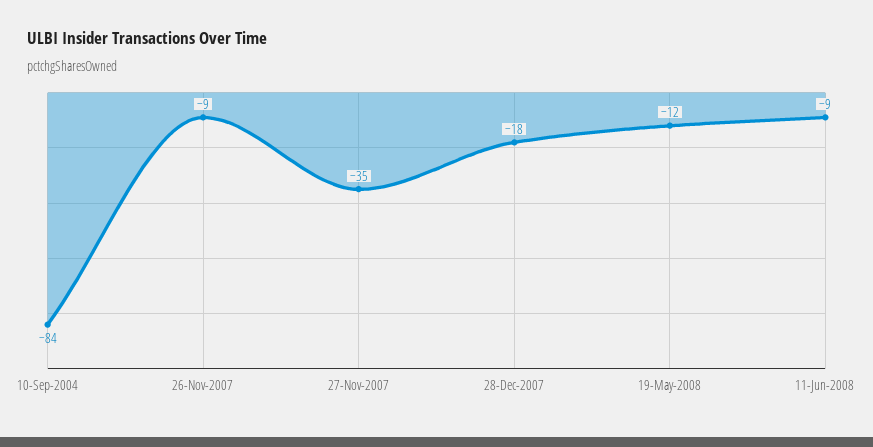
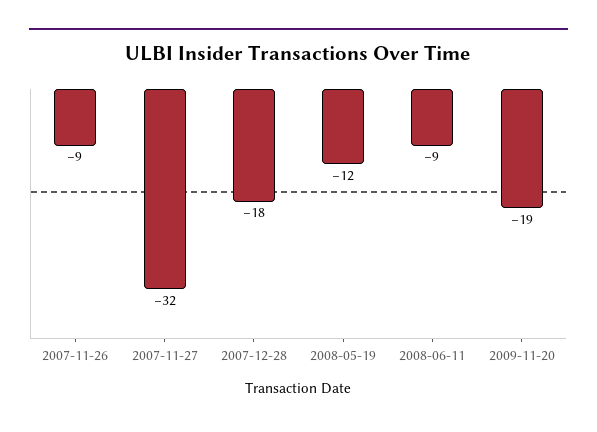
10-Sep-2004: -84 -> none
27-Nov-2007: -35 -> -32
2009-11-20: none -> -19

